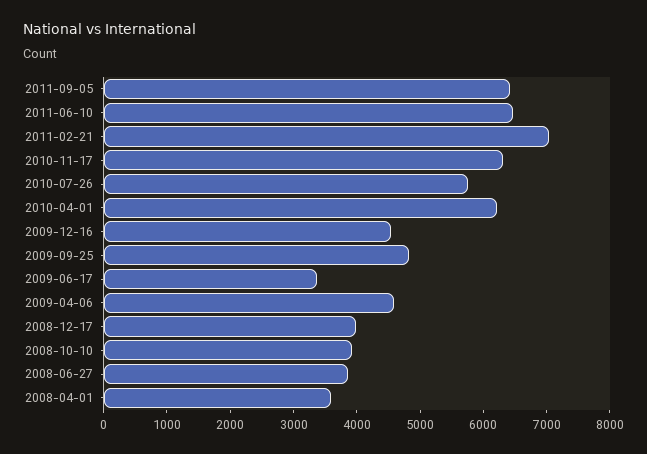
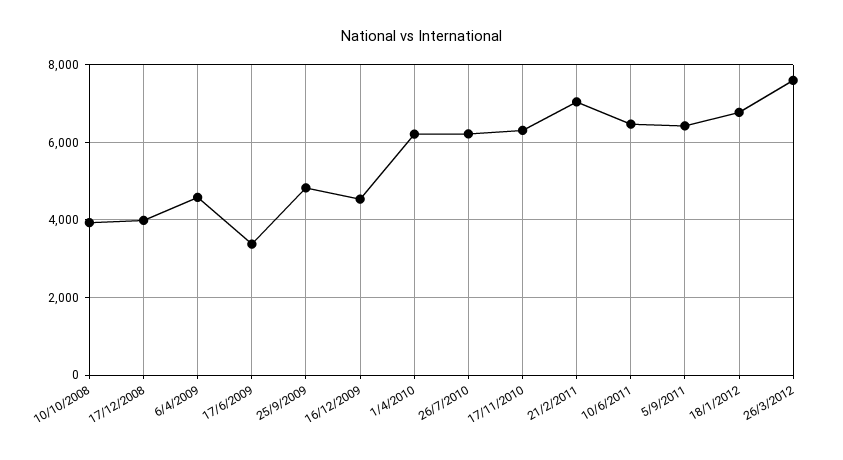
2010-07-26: 5800 -> 6200
2008-06-27: 3800 -> none
2008-04-01: 3600 -> none
18/1/2012: none -> 6800
26/3/2012: none -> 7600

